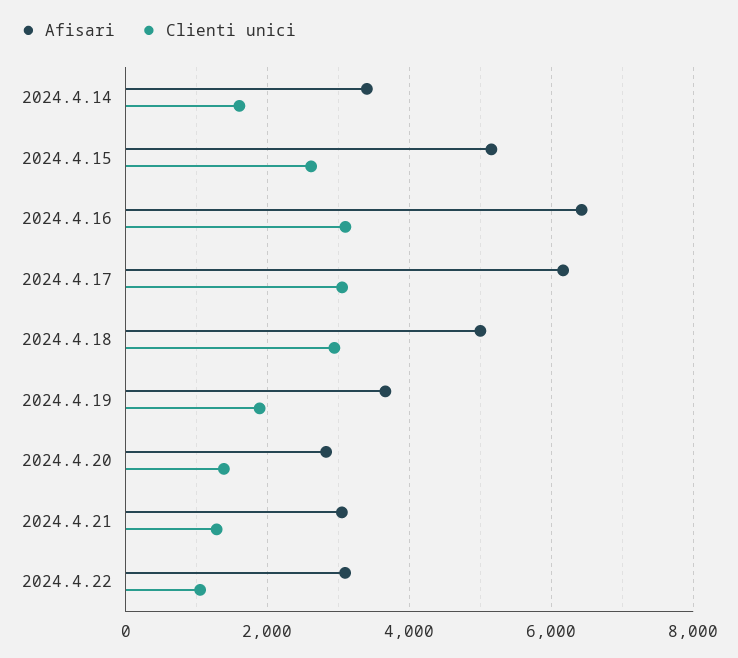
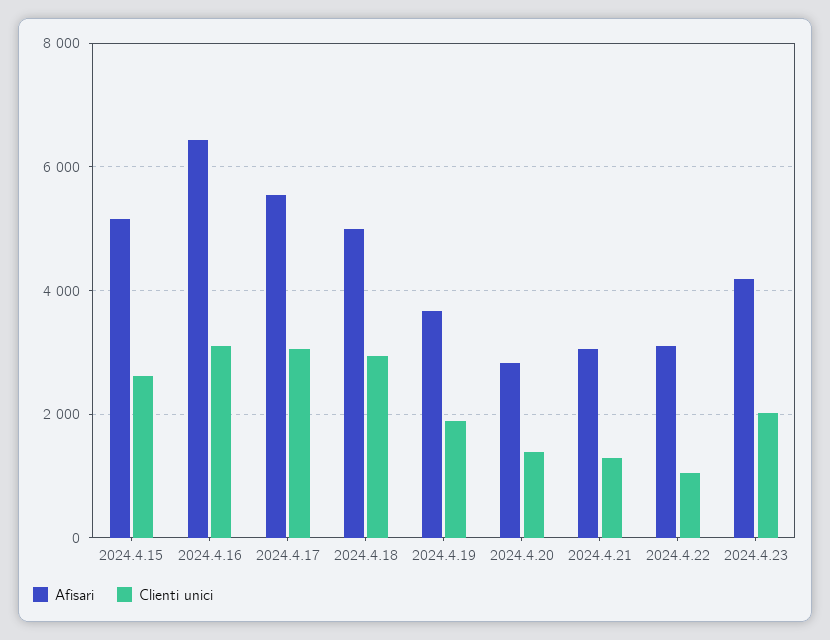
Afisari, 2024.4.14: 3400 -> none
Clienti unici, 2024.4.14: 1600 -> none
Afisari, 2024.4.17: 6200 -> 5600
Afisari, 2024.4.23: none -> 4200
Clienti unici, 2024.4.23: none -> 2000

